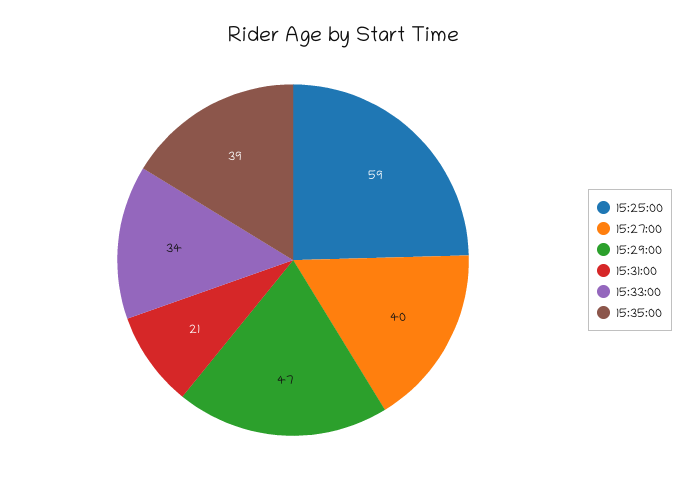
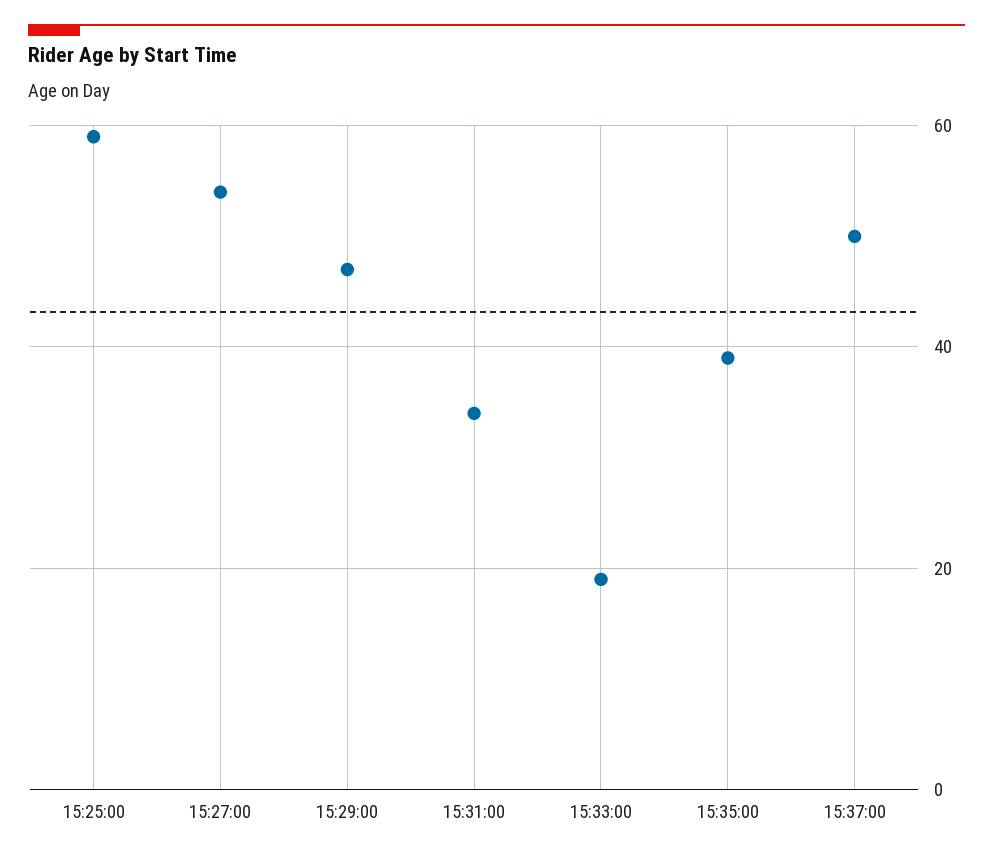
15:27:00: 40 -> 55
15:31:00: 21 -> 35
15:33:00: 34 -> 20
15:37:00: none -> 50

